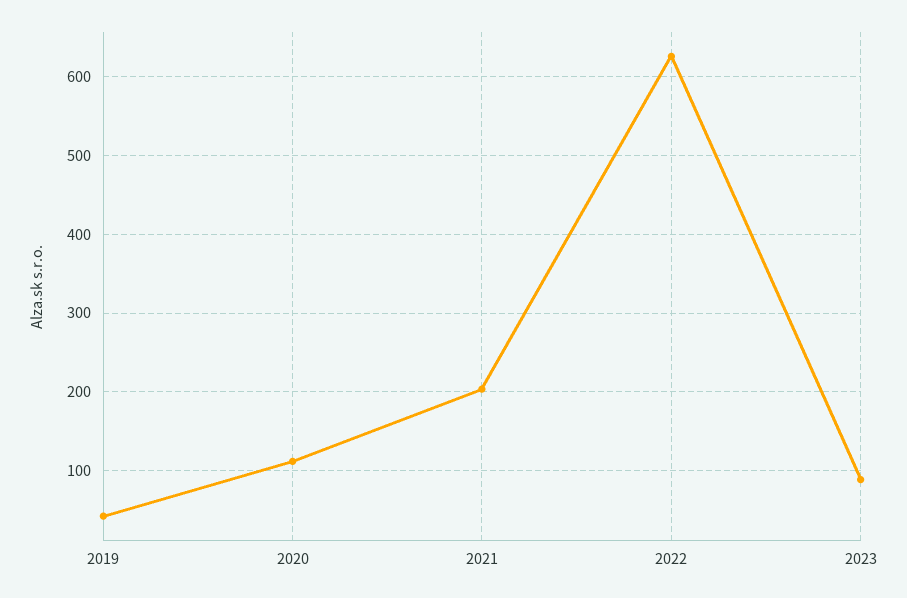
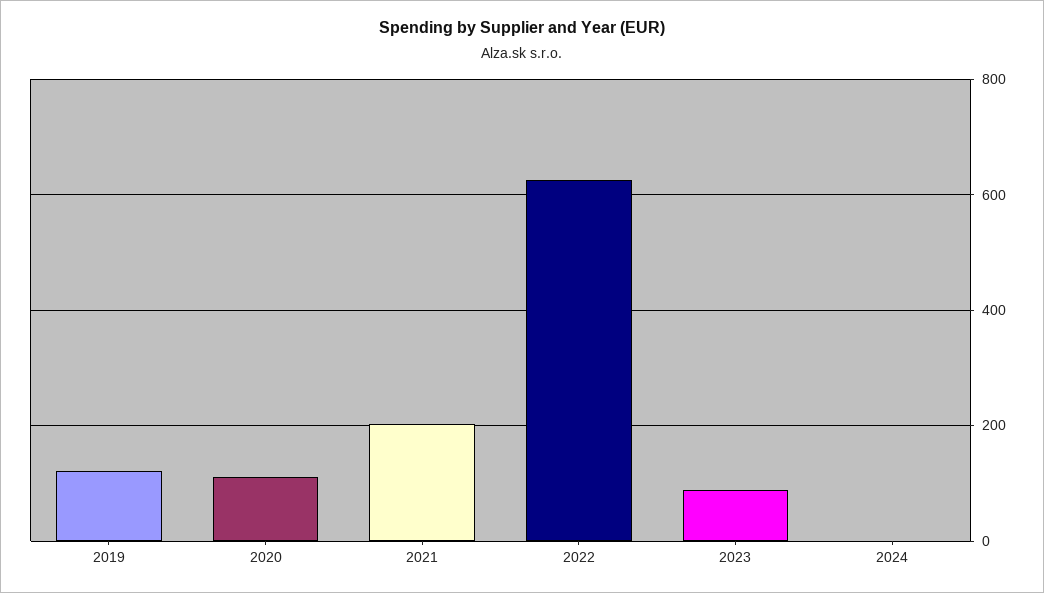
2019: 40 -> 120
2024: none -> 0

